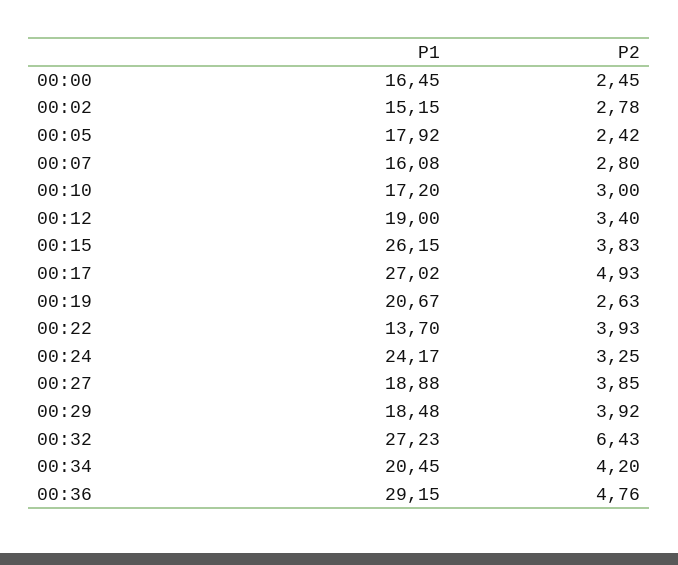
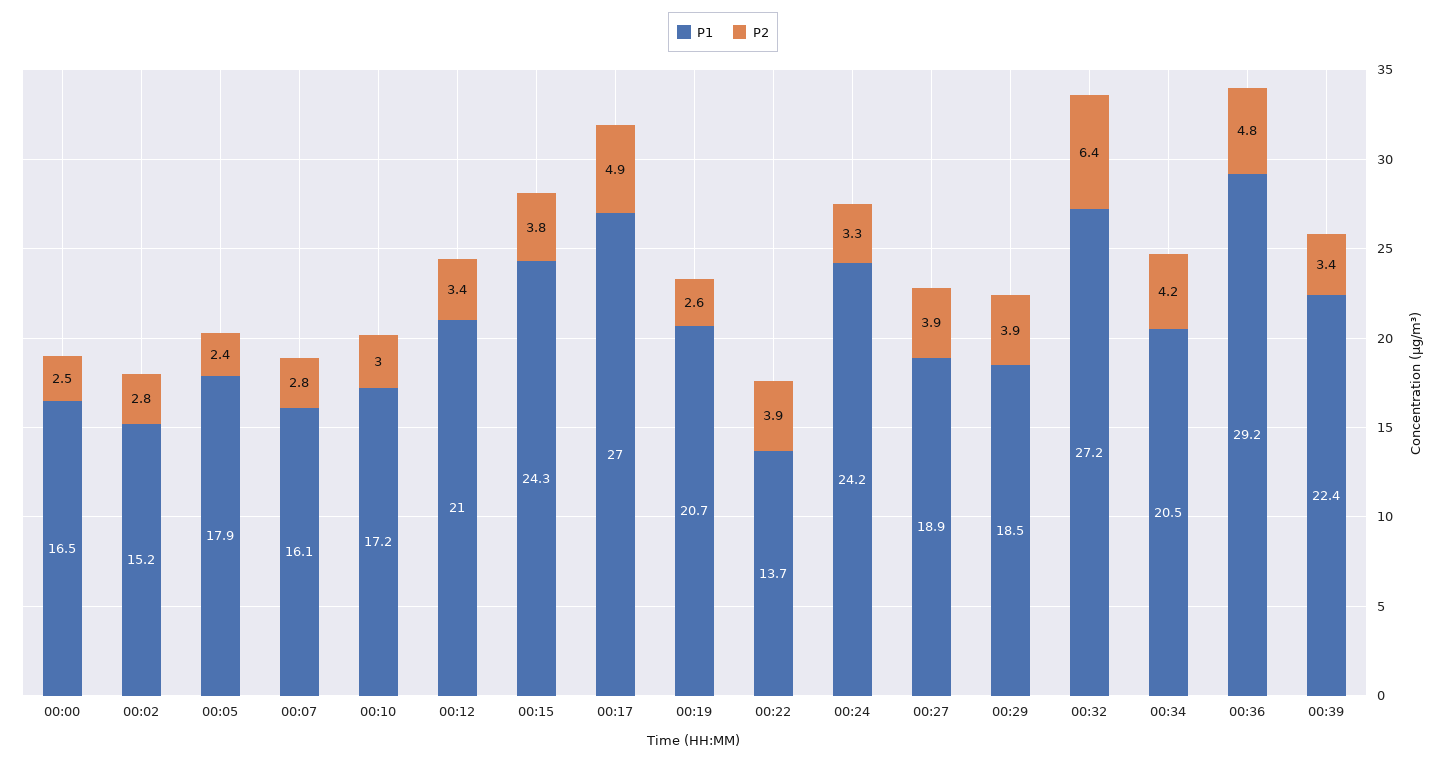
P1, 00:12: 19 -> 21
P1, 00:15: 26.15 -> 24.3
P1, 00:39: none -> 22.4
P2, 00:39: none -> 3.4

